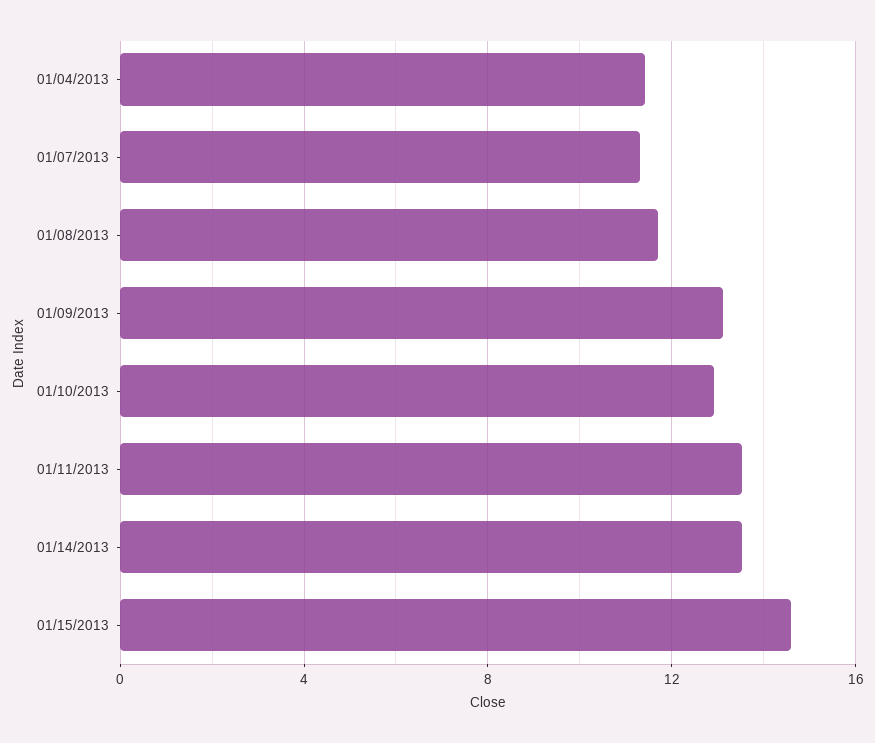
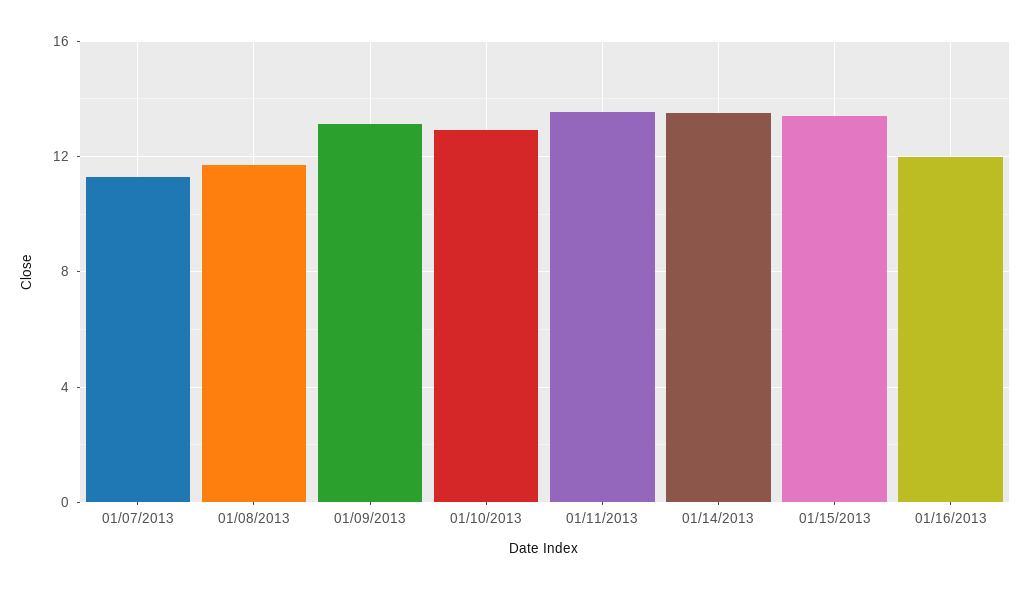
01/04/2013: 11.5 -> none
01/15/2013: 14.5 -> 13.5
01/16/2013: none -> 12

